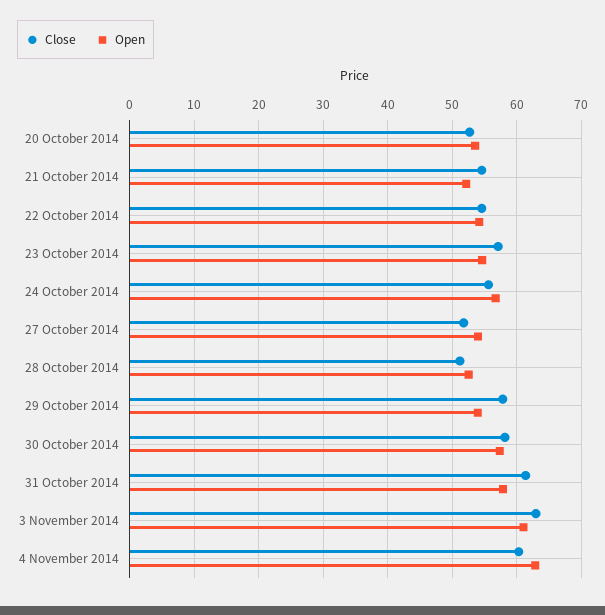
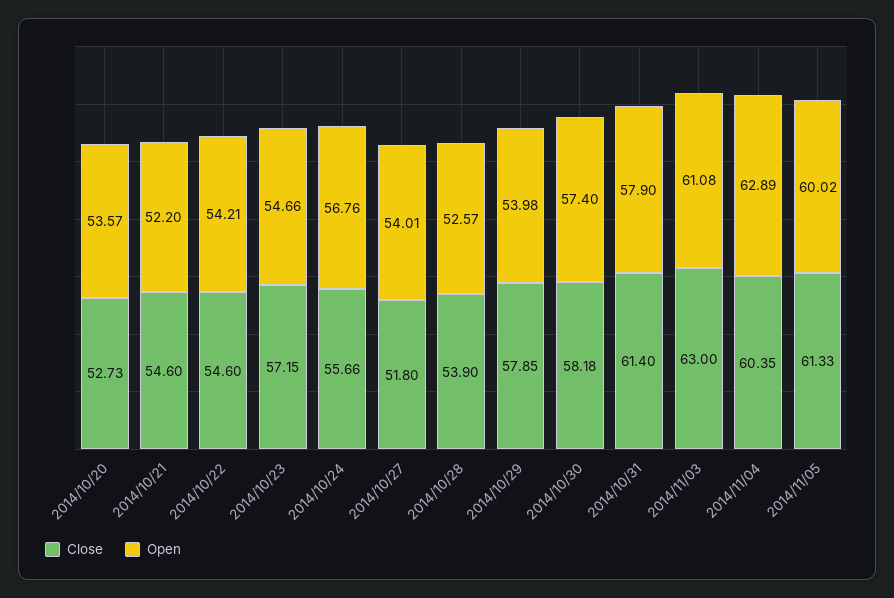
Close, 28 October 2014: 51 -> 53.9
Close, 2014/11/05: none -> 61.33
Open, 2014/11/05: none -> 60.02

